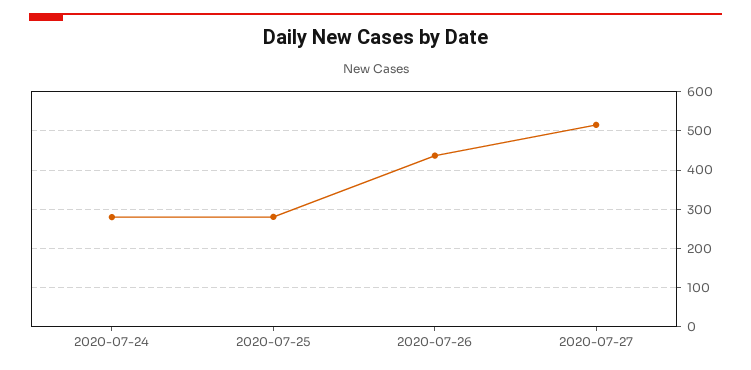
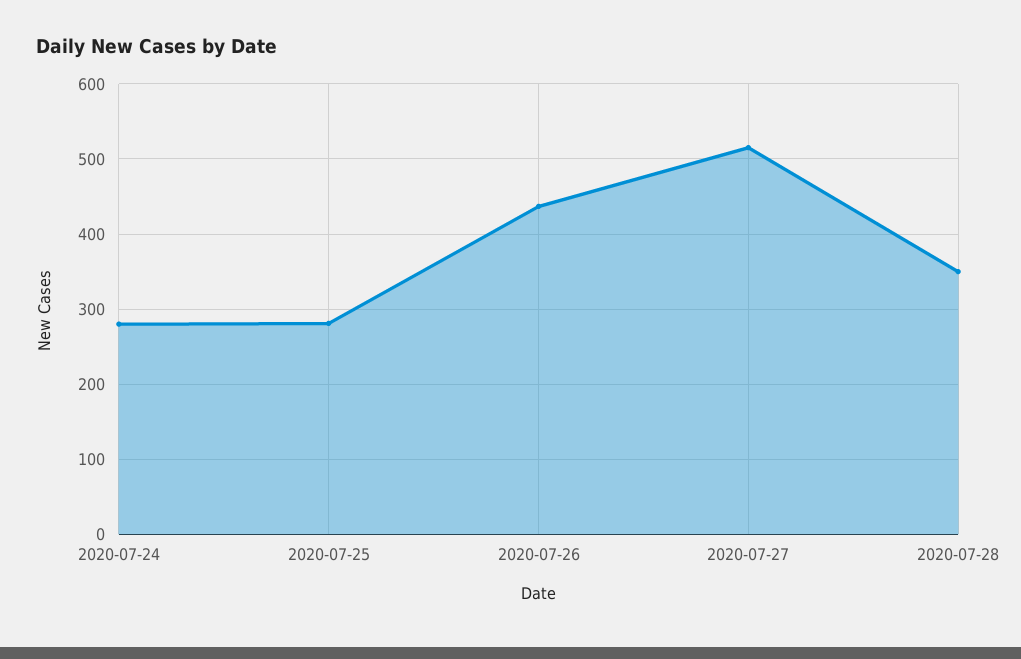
2020-07-28: none -> 350

